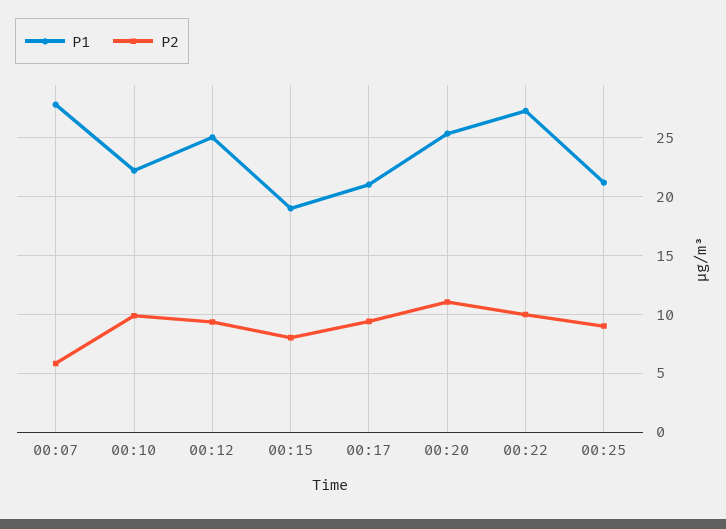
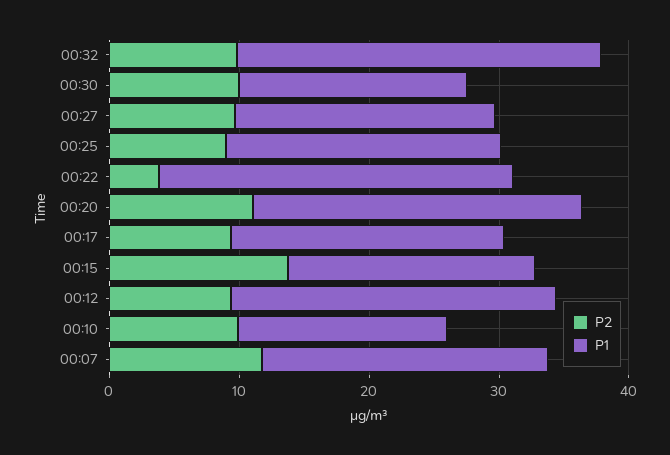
P1, 00:07: 28 -> 22
P2, 00:07: 6 -> 12
P1, 00:10: 22 -> 16
P2, 00:15: 8 -> 14
P2, 00:22: 10 -> 4
P2, 00:32: none -> 10
P1, 00:32: none -> 28
P2, 00:30: none -> 10
P1, 00:30: none -> 18
P2, 00:27: none -> 10
P1, 00:27: none -> 20

